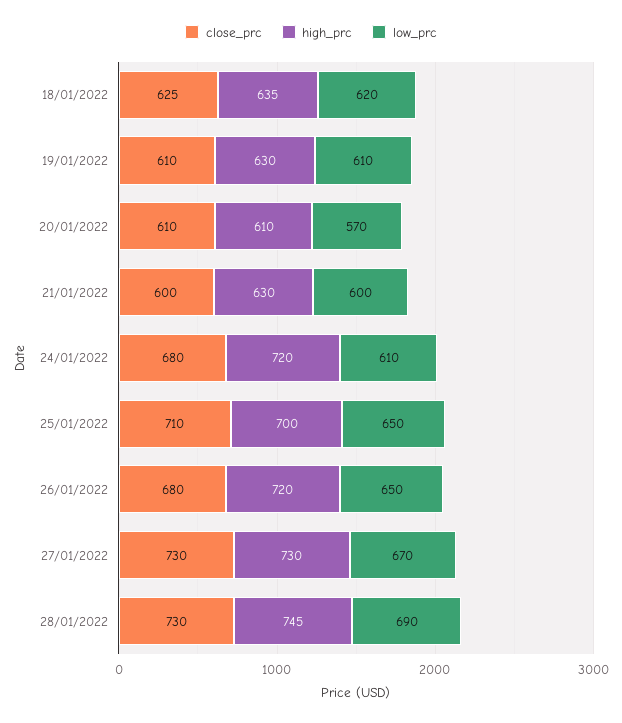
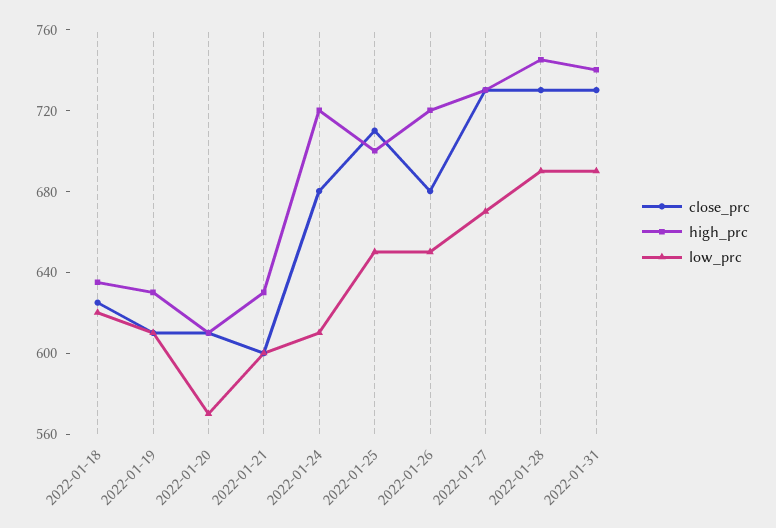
close_prc, 2022-01-31: none -> 730
high_prc, 2022-01-31: none -> 740
low_prc, 2022-01-31: none -> 690

